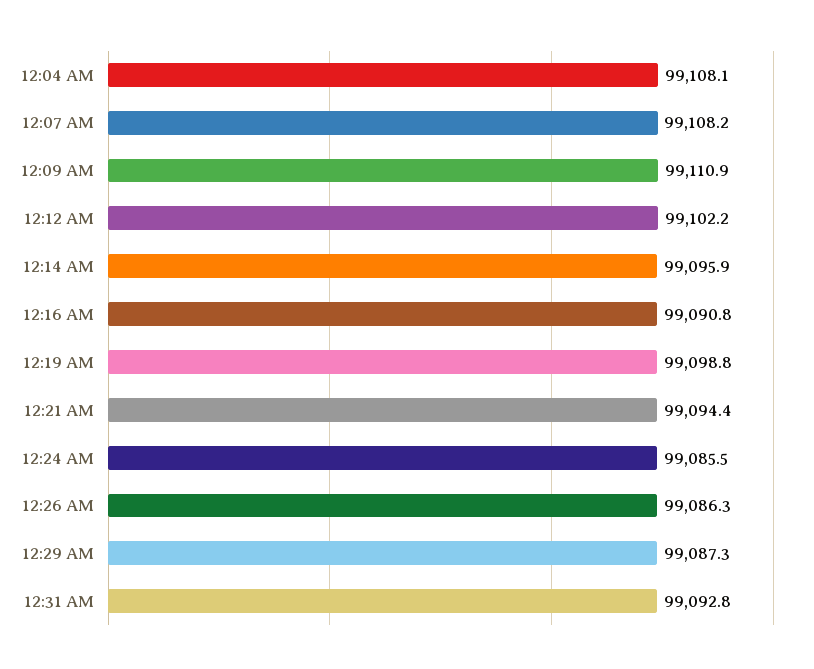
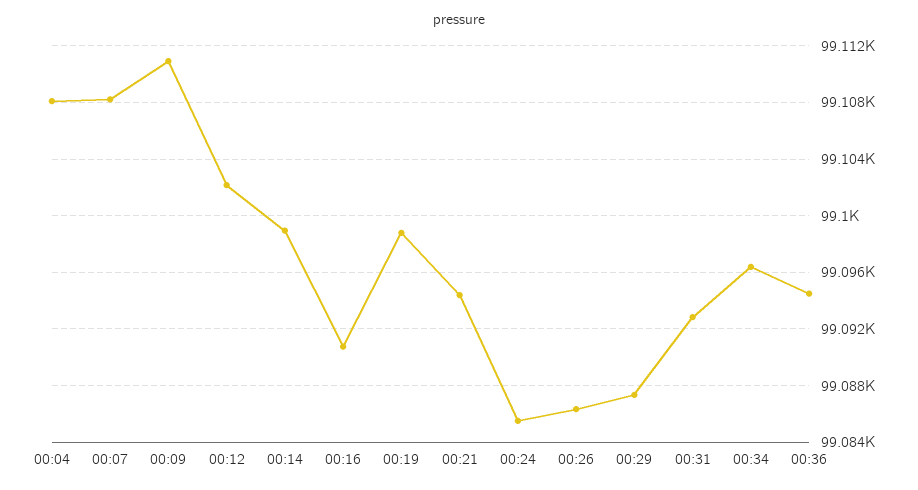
12:14 AM: 99095.9 -> 99099
00:34: none -> 99096.5
00:36: none -> 99094.5

